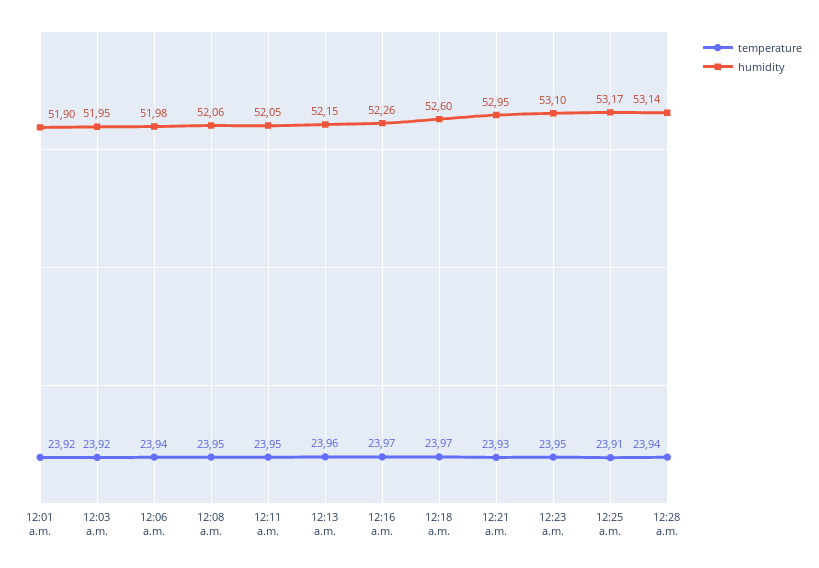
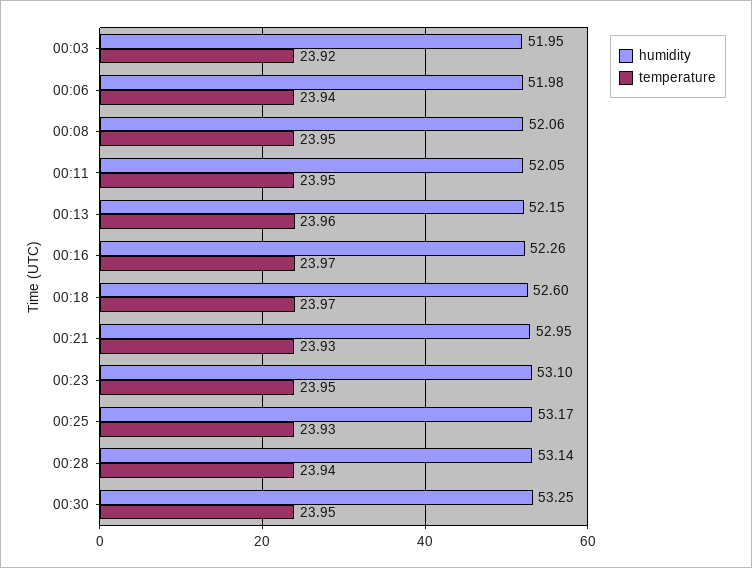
temperature, 12:01 a.m.: 23.92 -> none
humidity, 12:01 a.m.: 51.9 -> none
temperature, 12:25 a.m.: 23.91 -> 23.93
humidity, 00:30: none -> 53.25
temperature, 00:30: none -> 23.95

